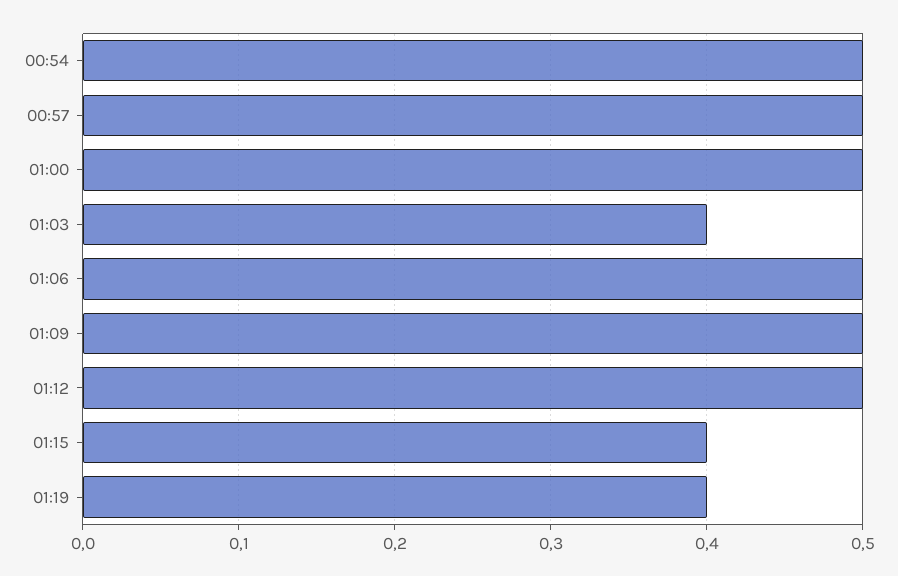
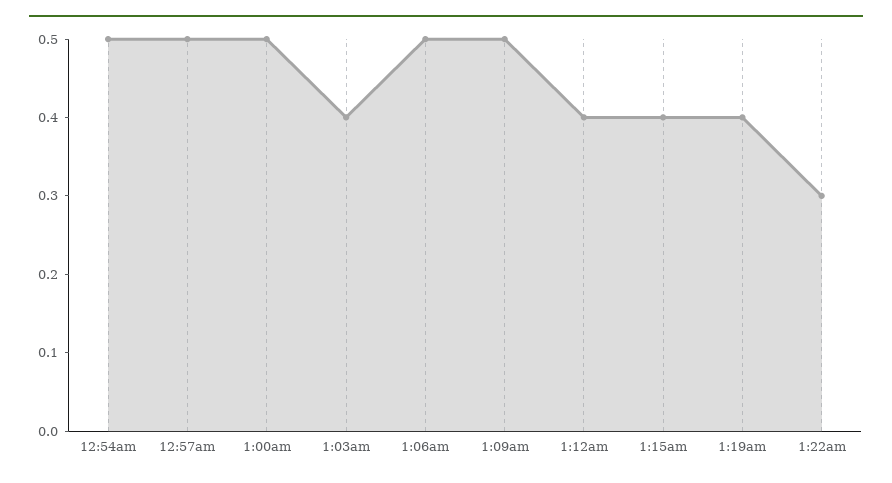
01:12: 0.5 -> 0.4
1:22am: none -> 0.3

